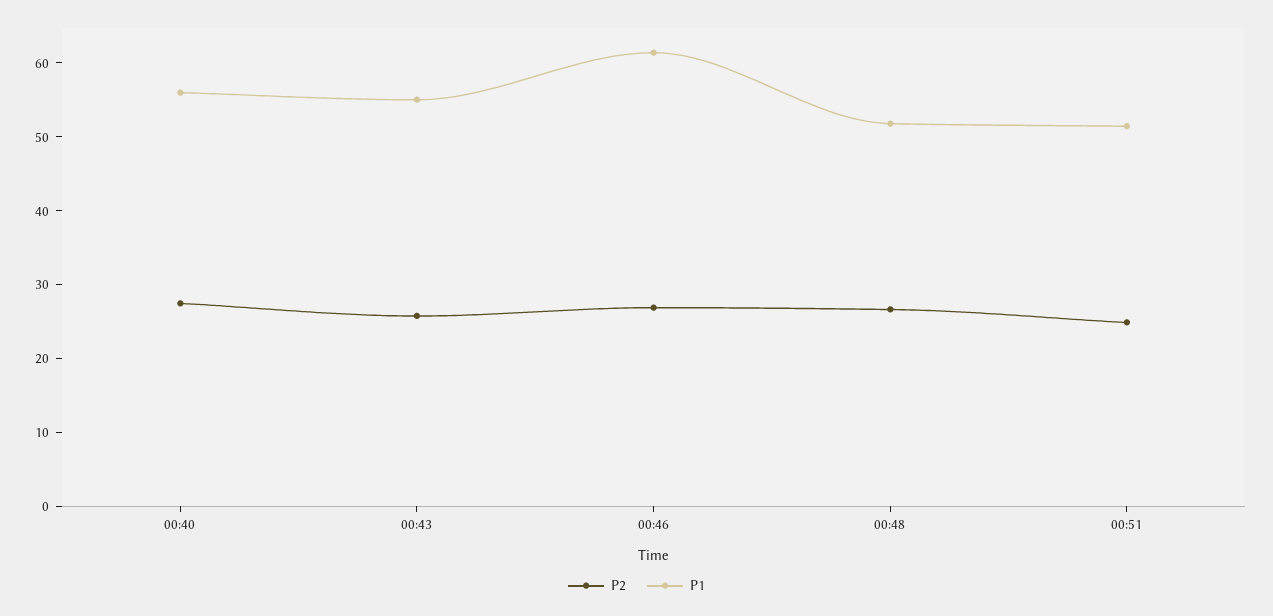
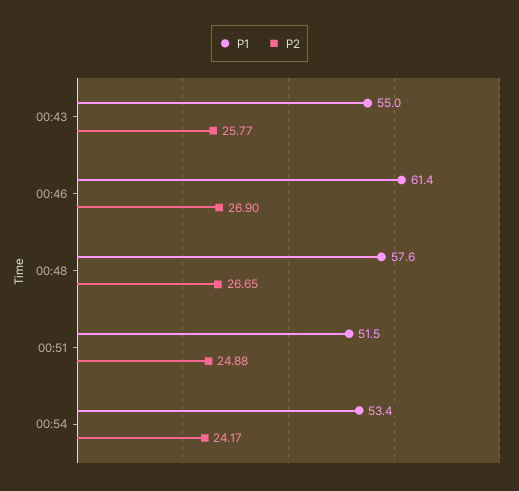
P2, 00:40: 28 -> none
P1, 00:40: 56 -> none
P1, 00:48: 52 -> 57.6
P1, 00:54: none -> 53.4
P2, 00:54: none -> 24.17

